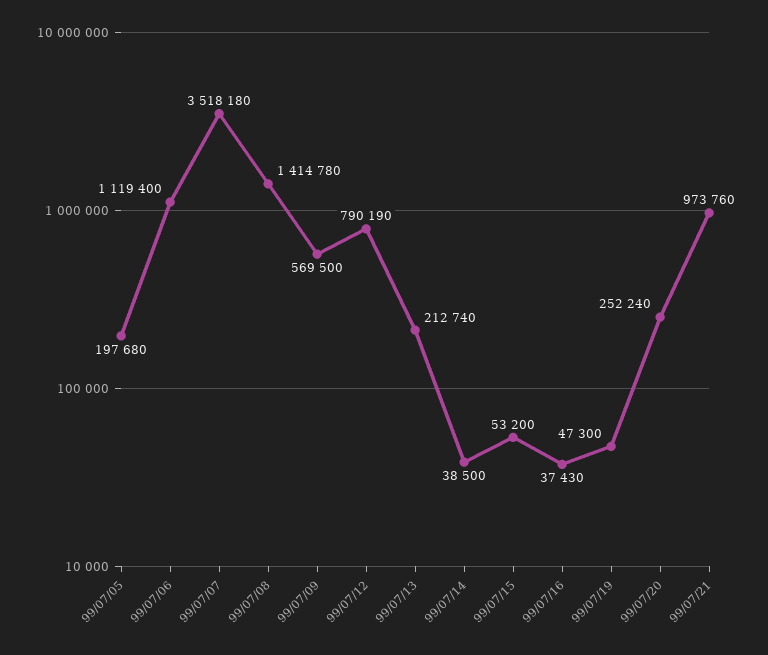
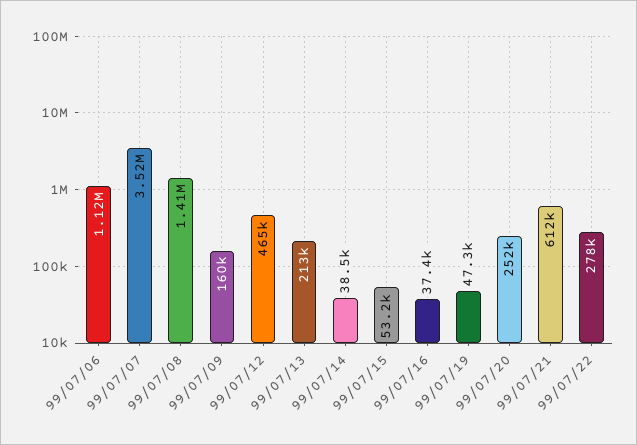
99/07/05: 197680 -> none
99/07/09: 569500 -> 160000
99/07/12: 790190 -> 465000
99/07/21: 973760 -> 612000
99/07/22: none -> 278000

